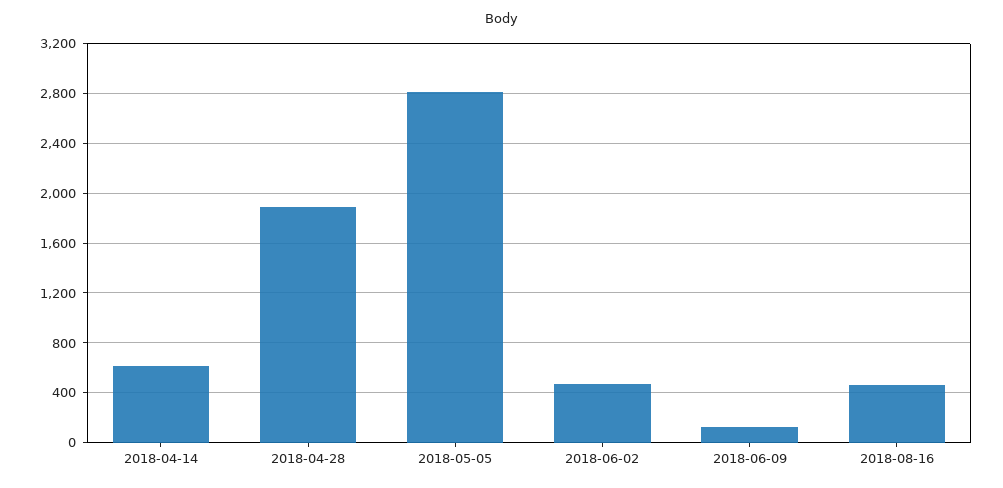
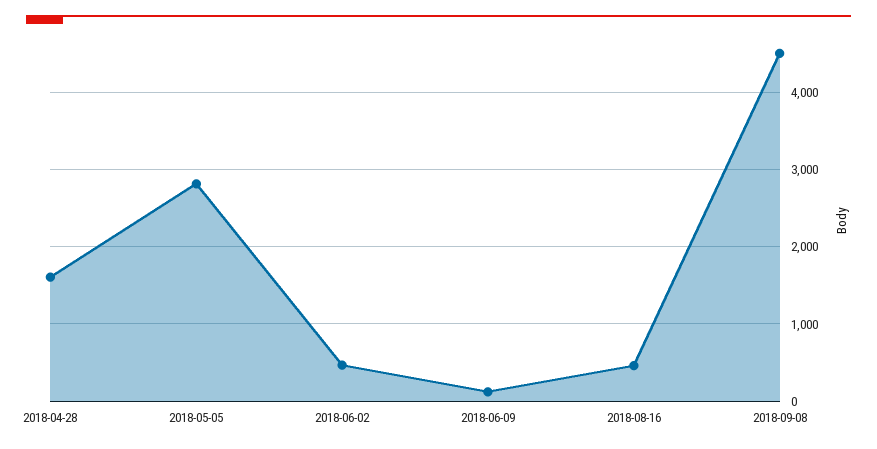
2018-04-14: 600 -> none
2018-04-28: 1900 -> 1600
2018-09-08: none -> 4500

